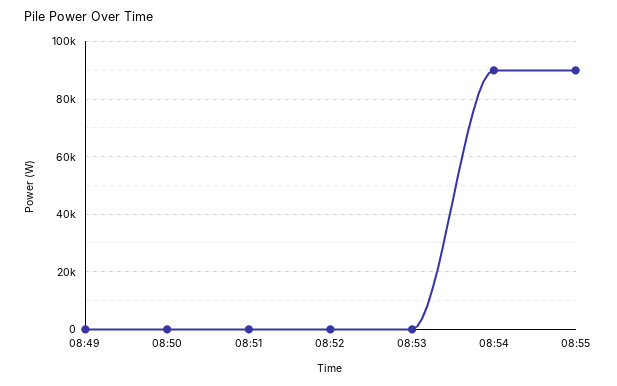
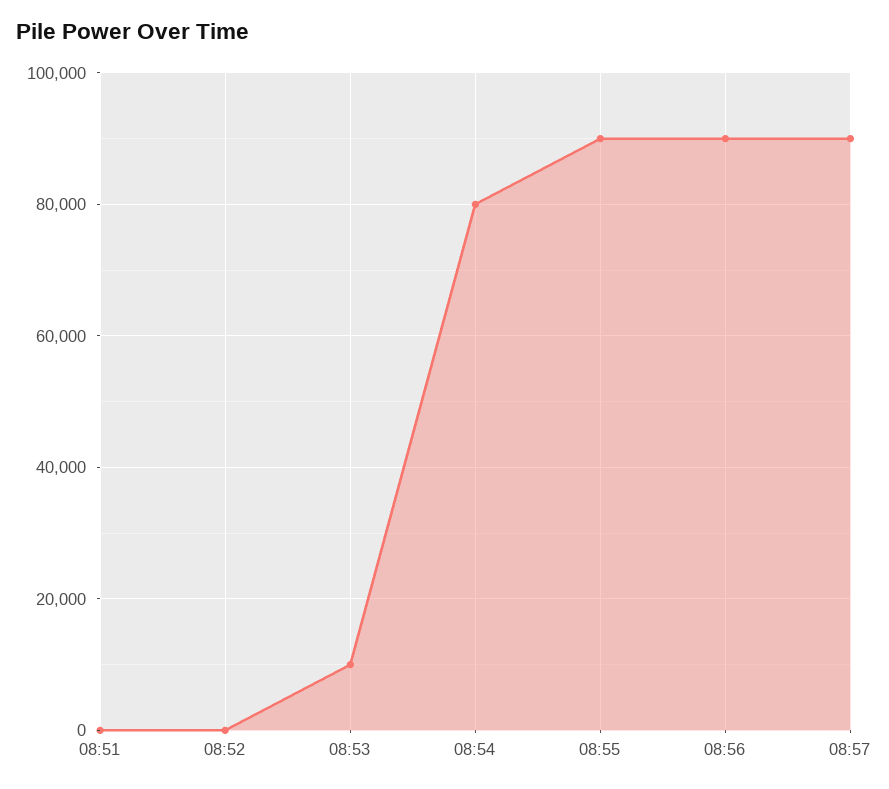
08:49: 0 -> none
08:50: 0 -> none
08:53: 0 -> 10000
08:54: 90000 -> 80000
08:56: none -> 90000
08:57: none -> 90000

